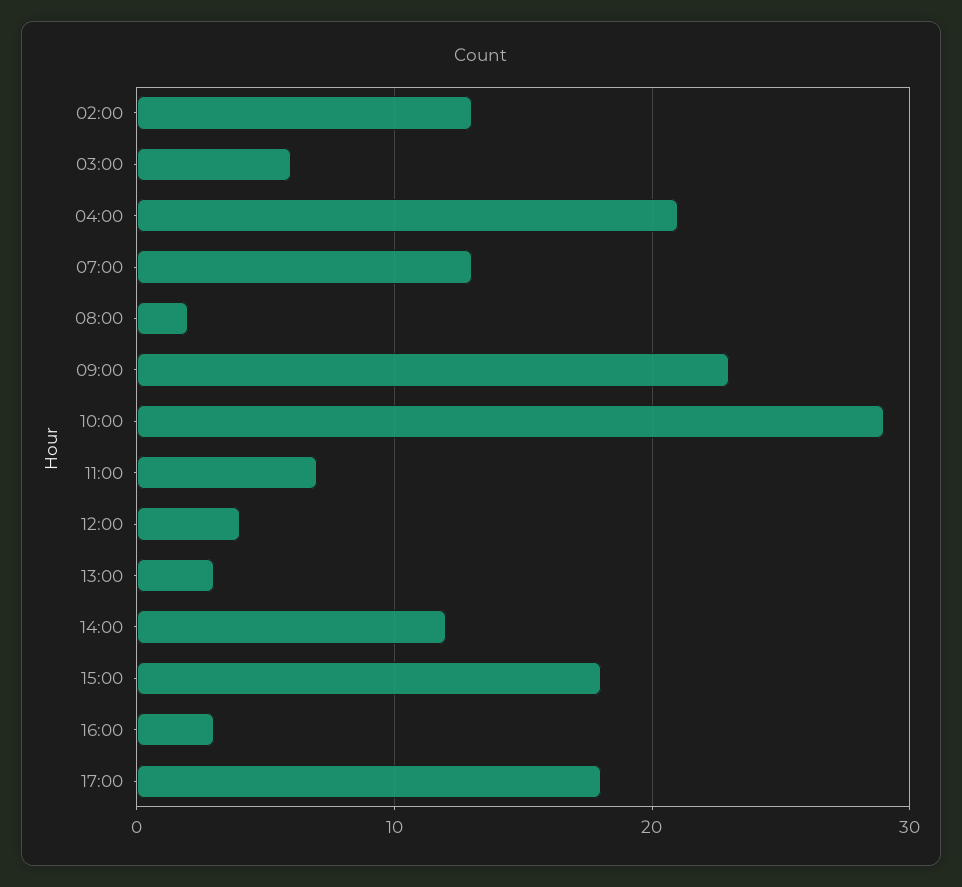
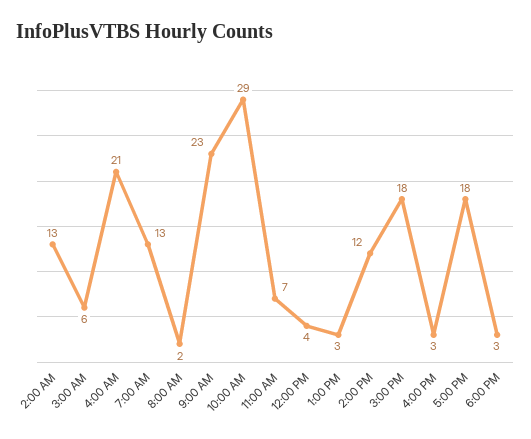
6:00 PM: none -> 3

